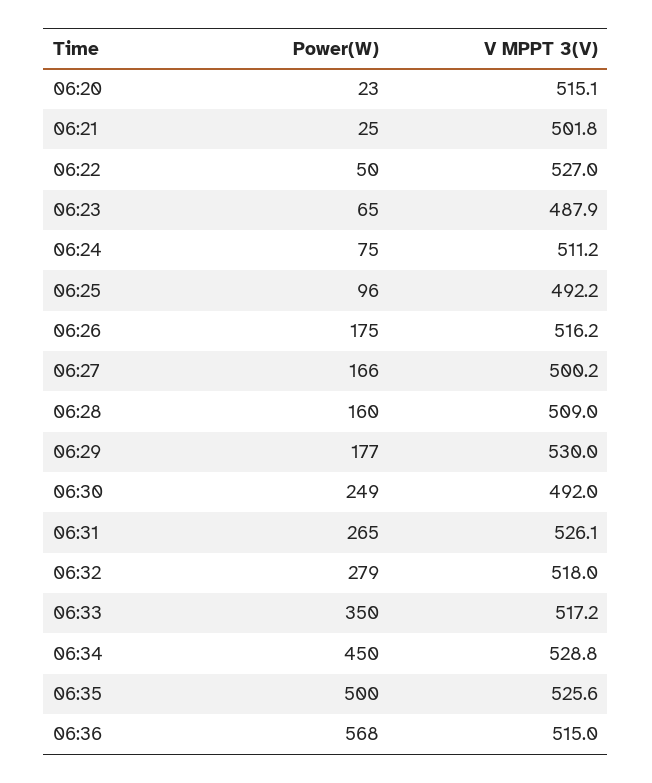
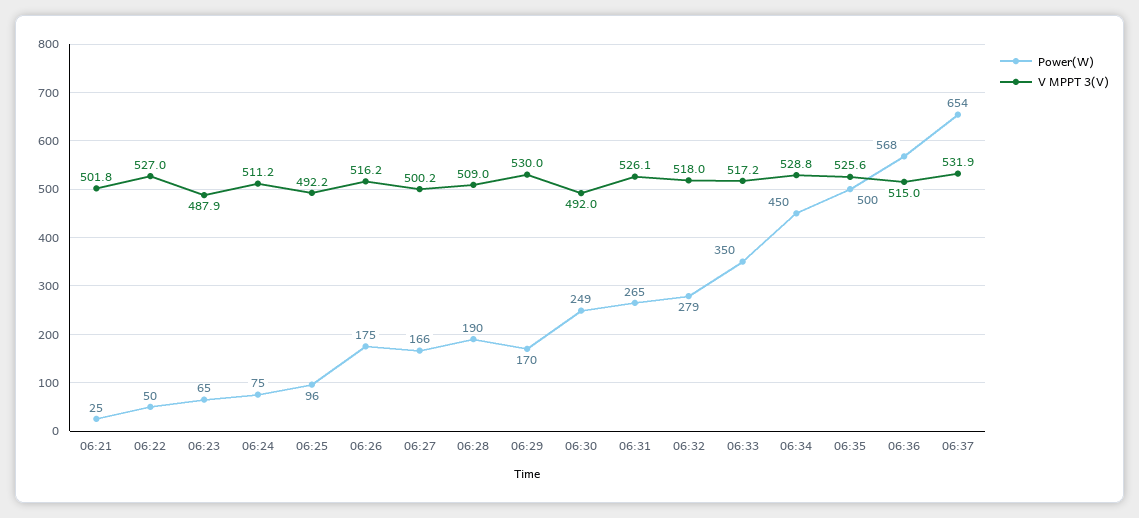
Power(W), 06:20: 23 -> none
V MPPT 3(V), 06:20: 515.1 -> none
Power(W), 06:28: 160 -> 190
Power(W), 06:29: 177 -> 170
Power(W), 06:37: none -> 654
V MPPT 3(V), 06:37: none -> 531.9

